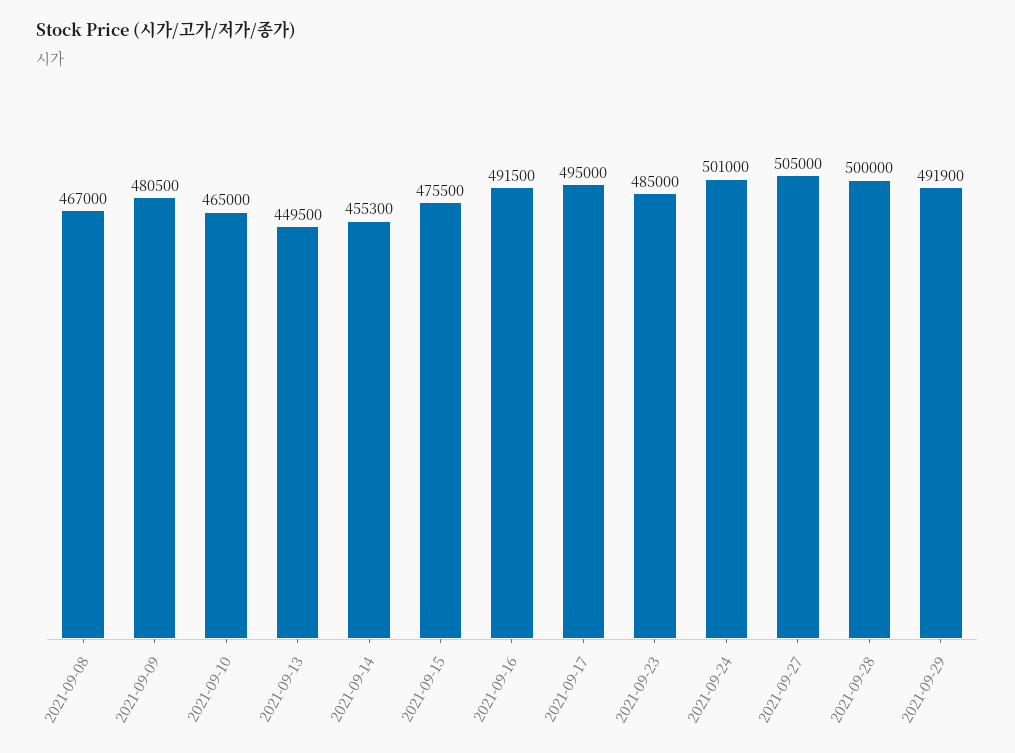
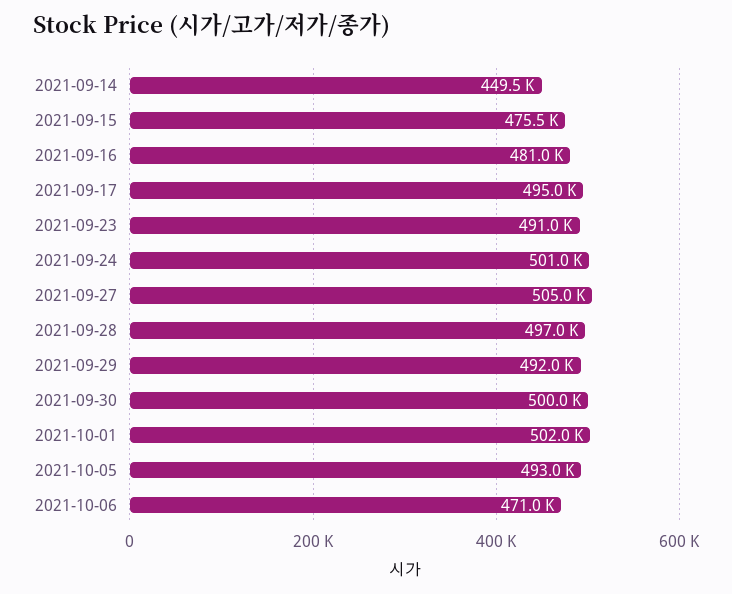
2021-09-08: 467000 -> none
2021-09-09: 480500 -> none
2021-09-10: 465000 -> none
2021-09-13: 449500 -> none
2021-09-14: 455300 -> 449500
2021-09-16: 491500 -> 481000
2021-09-23: 485000 -> 491000
2021-09-28: 500000 -> 497000
2021-09-29: 491900 -> 492000
2021-09-30: none -> 500000
2021-10-01: none -> 502000
2021-10-05: none -> 493000
2021-10-06: none -> 471000

